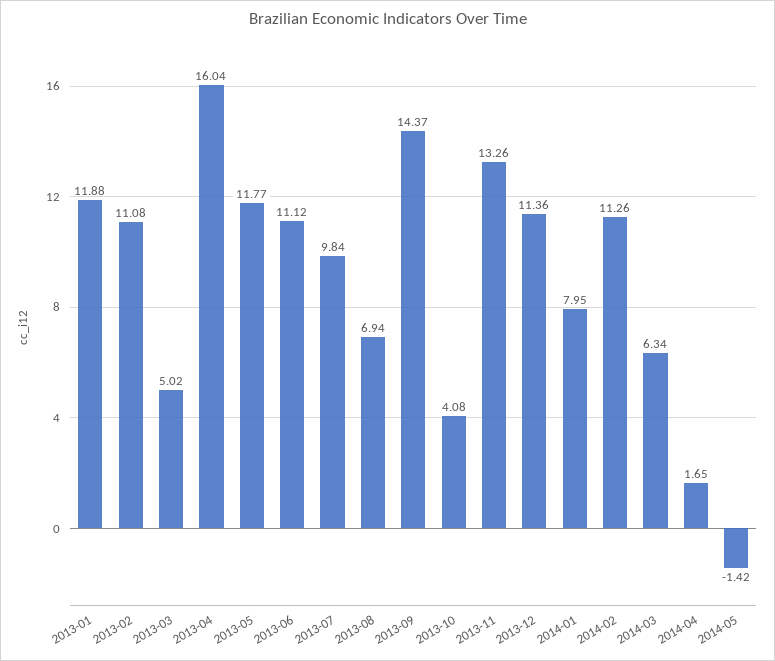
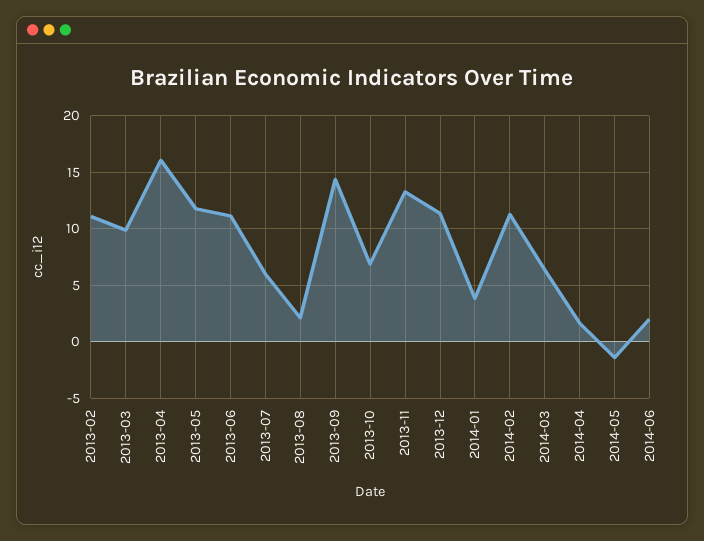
2013-01: 11.88 -> none
2013-03: 5.02 -> 10
2013-07: 9.84 -> 6
2013-08: 6.94 -> 2
2013-10: 4.08 -> 7
2014-01: 7.95 -> 4
2014-06: none -> 2

